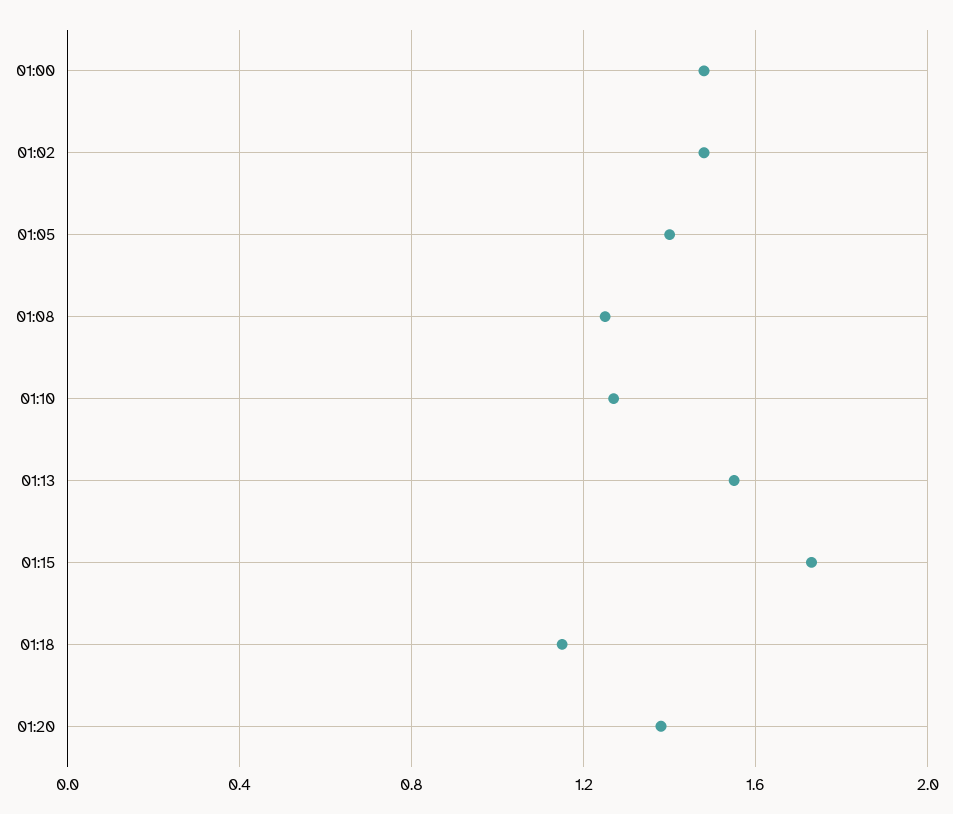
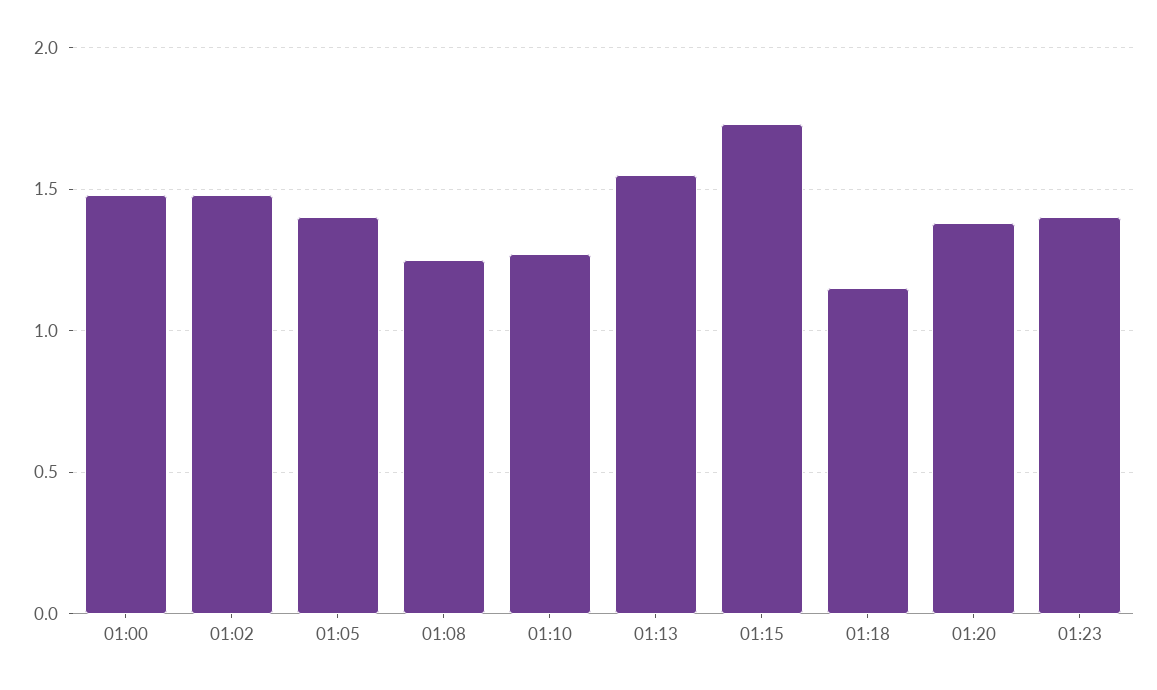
01:23: none -> 1.4

